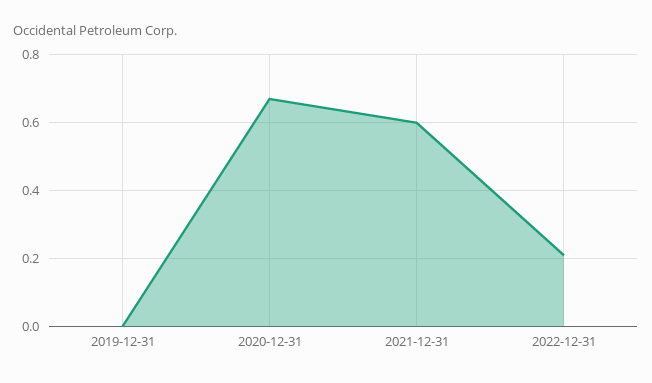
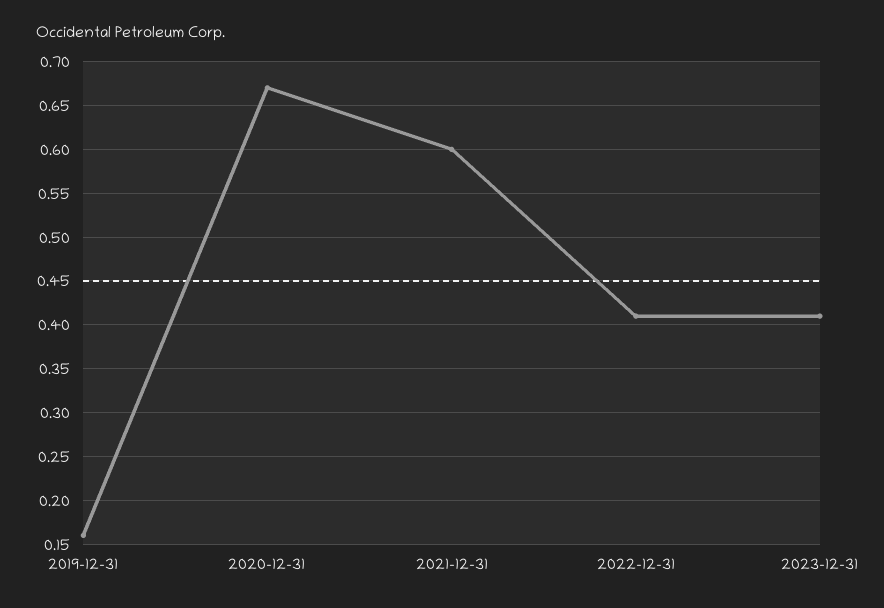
2019-12-31: 0 -> 0.16
2022-12-31: 0.2 -> 0.41
2023-12-31: none -> 0.41

